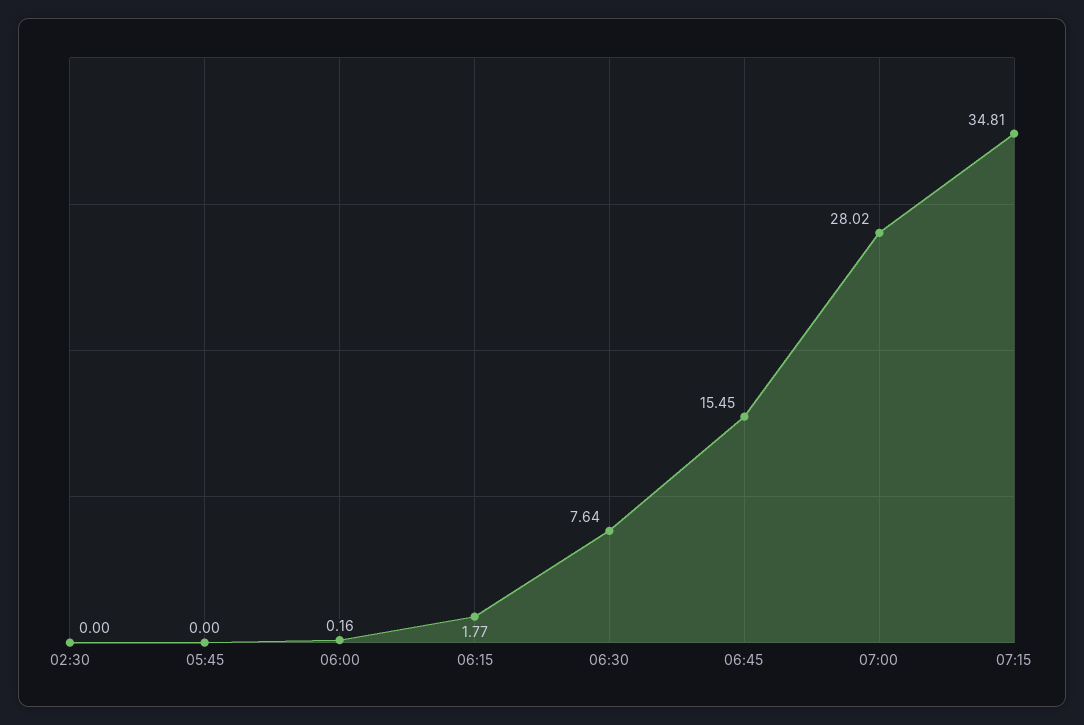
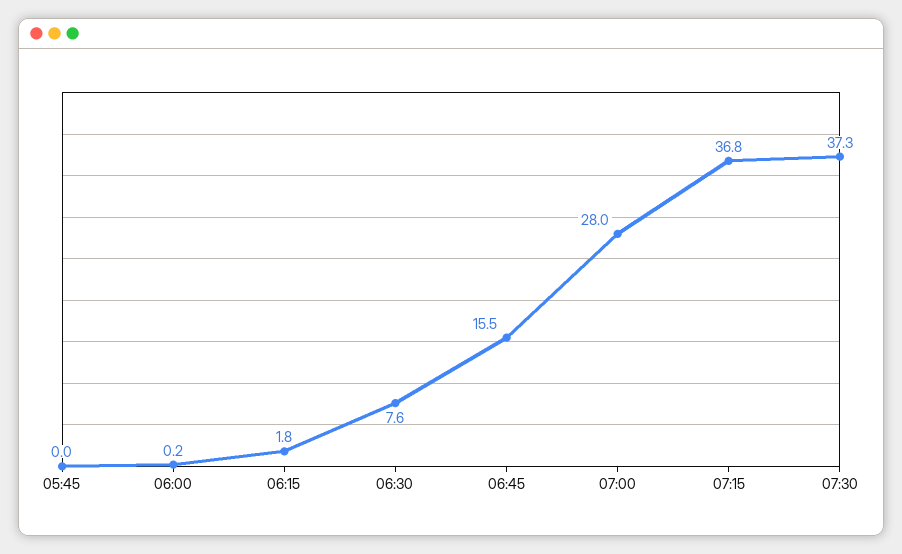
02:30: 0 -> none
07:15: 34.81 -> 36.8
07:30: none -> 37.3

